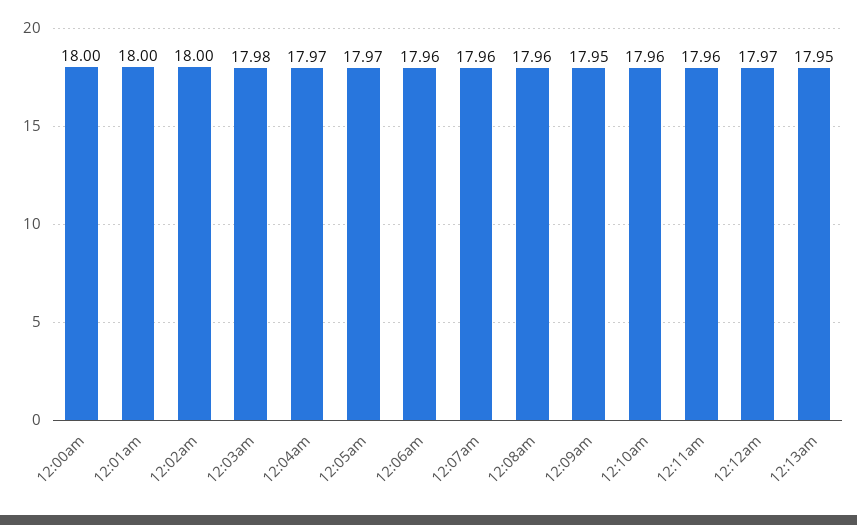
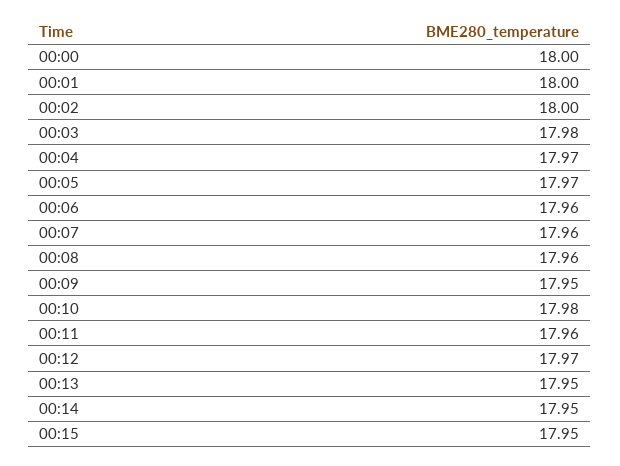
12:10am: 17.96 -> 17.98
00:14: none -> 17.95
00:15: none -> 17.95

